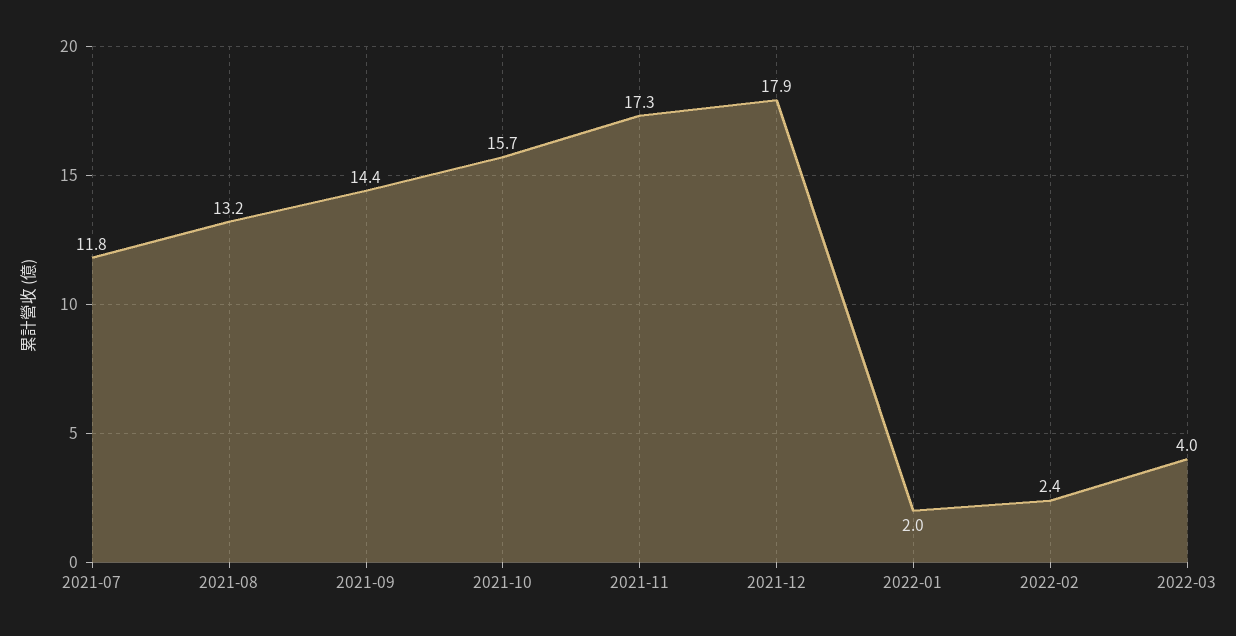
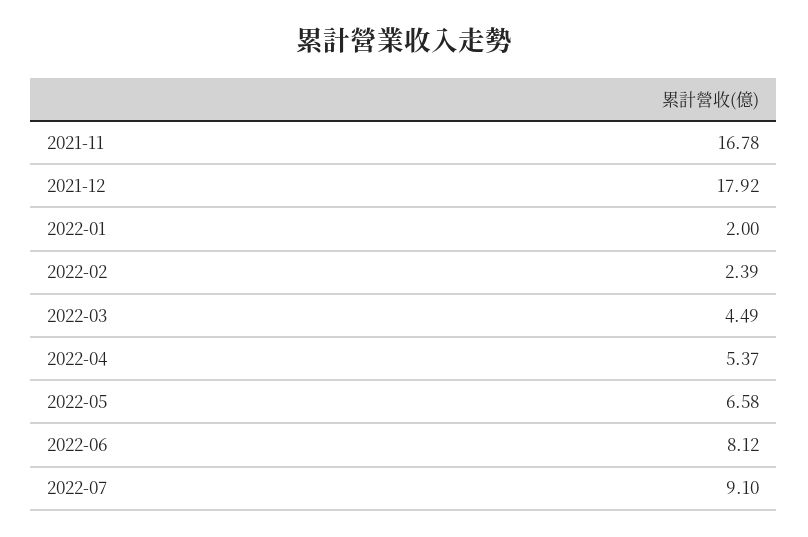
2021-07: 11.8 -> none
2021-08: 13.2 -> none
2021-09: 14.4 -> none
2021-10: 15.7 -> none
2021-11: 17.3 -> 16.78
2022-03: 4 -> 4.49
2022-04: none -> 5.37
2022-05: none -> 6.58
2022-06: none -> 8.12
2022-07: none -> 9.1

